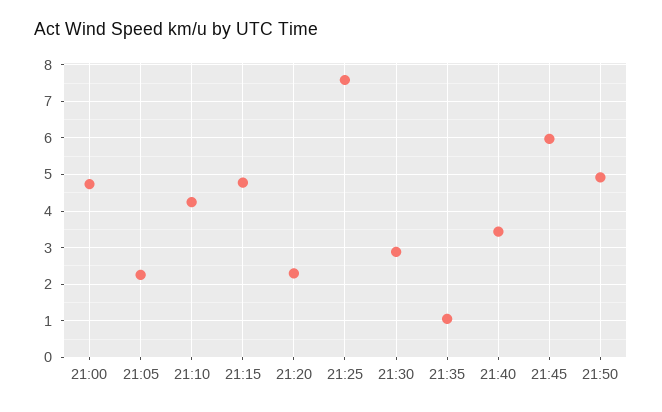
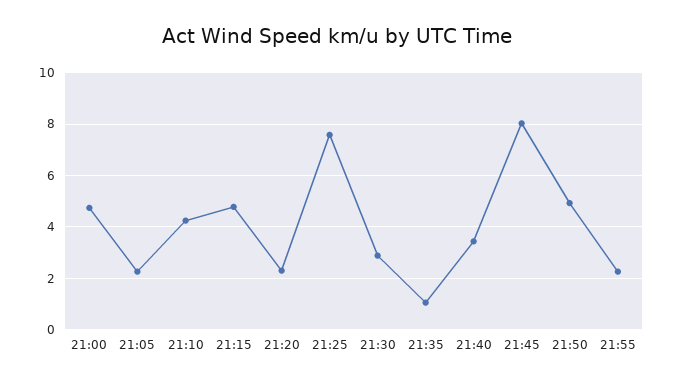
21:45: 6 -> 8
21:55: none -> 2.25

